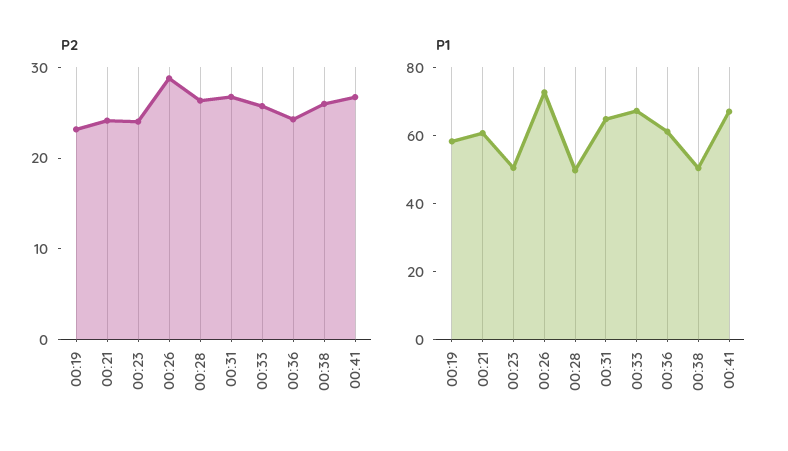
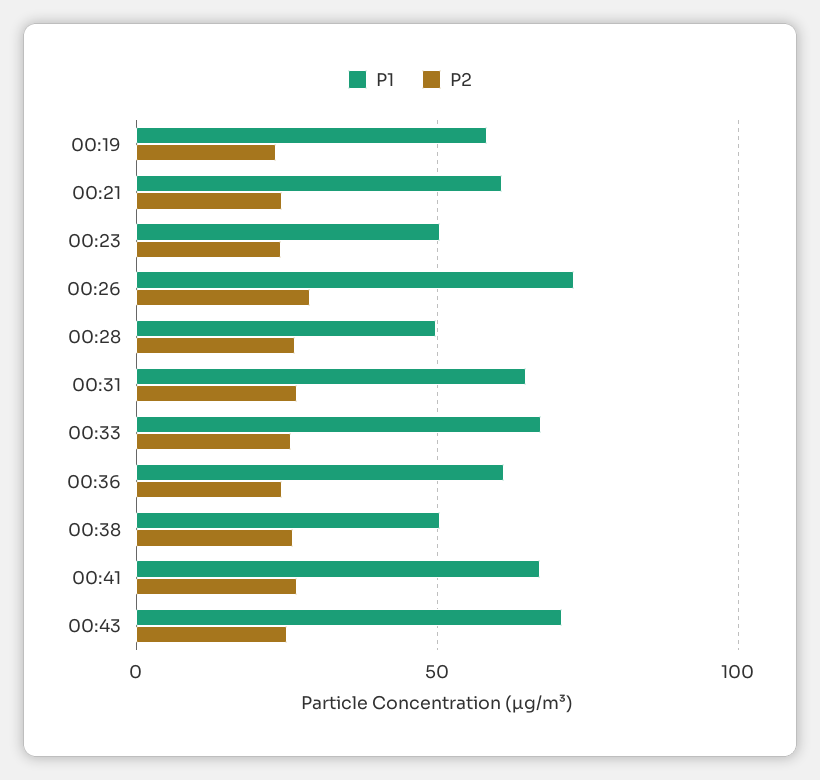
P1, 00:43: none -> 70
P2, 00:43: none -> 25

